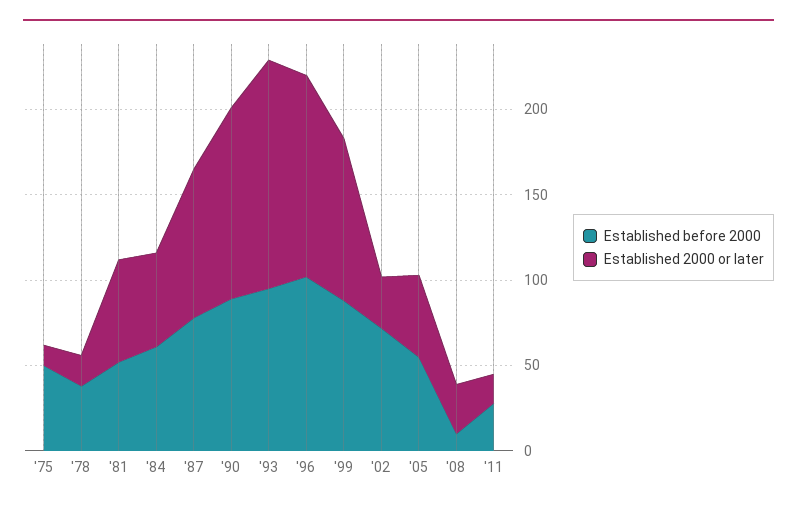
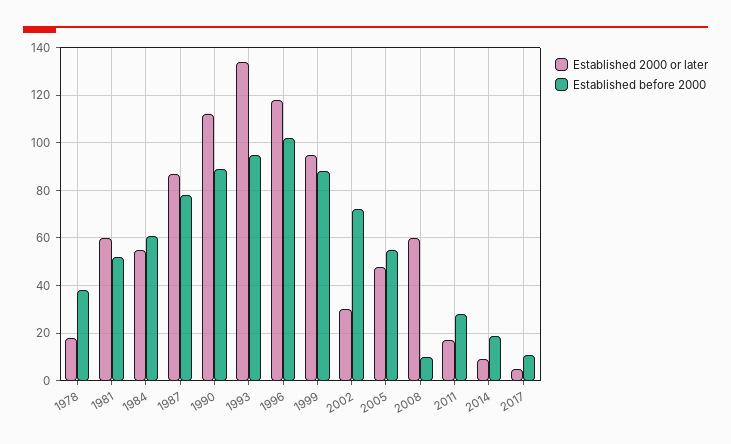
Established before 2000, '75: 50 -> none
Established 2000 or later, '75: 10 -> none
Established 2000 or later, '08: 30 -> 60
Established 2000 or later, 2014: none -> 10
Established before 2000, 2014: none -> 20
Established 2000 or later, 2017: none -> 5
Established before 2000, 2017: none -> 10

